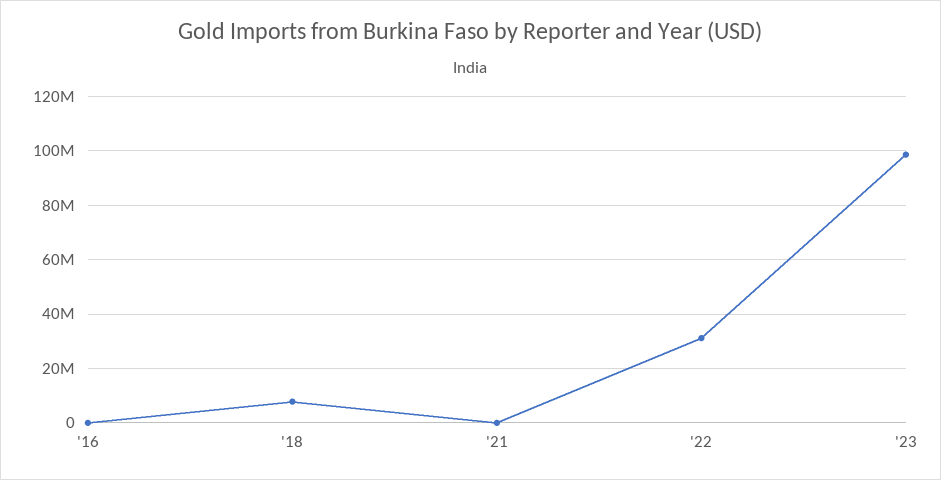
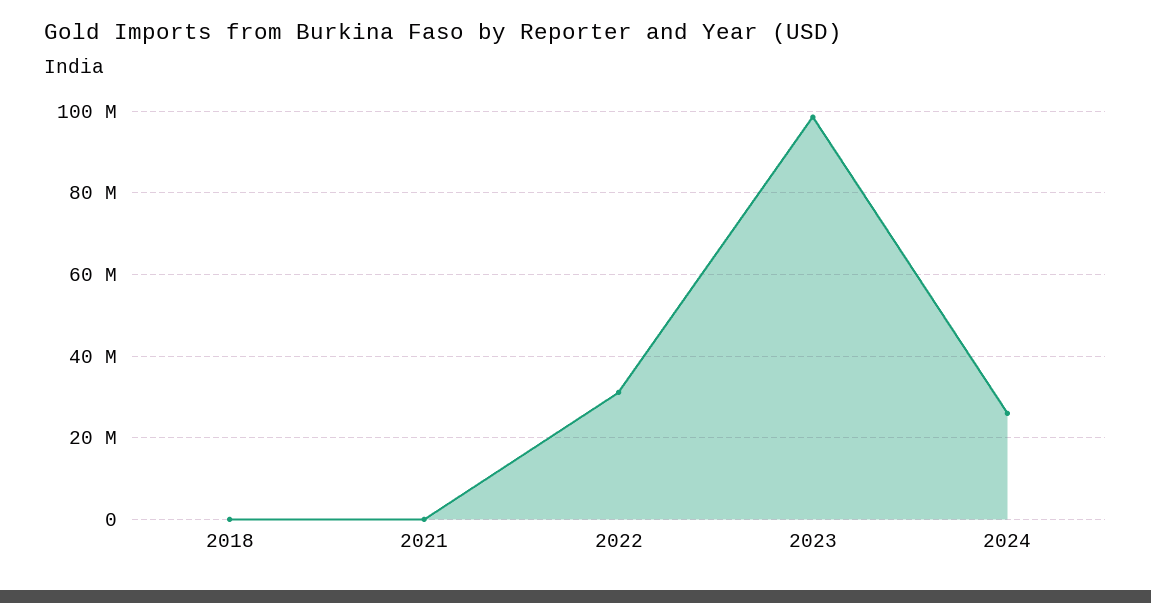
'16: 0 -> none
'18: 7500000 -> 0
2024: none -> 26000000

